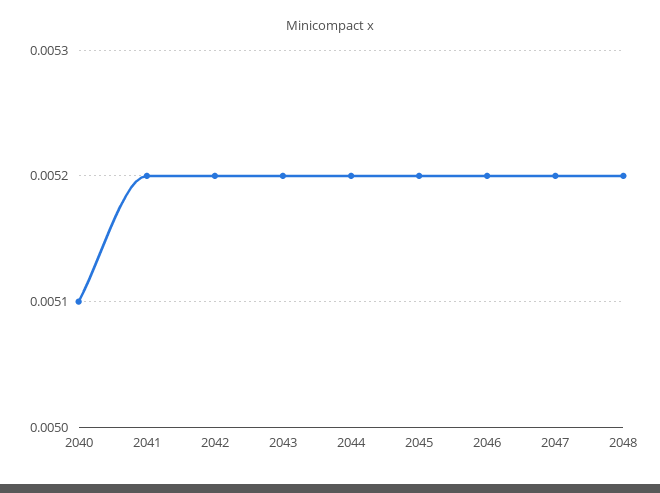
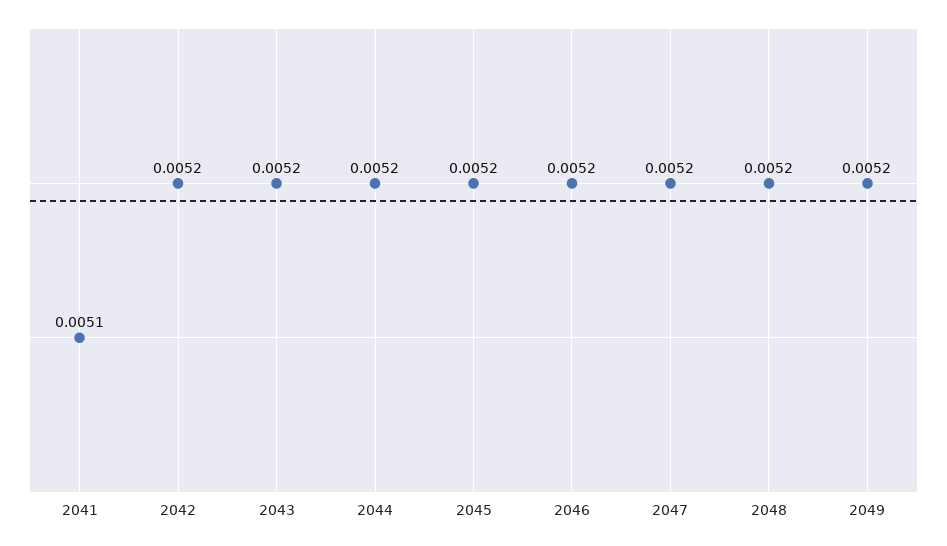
2040: 0.0051 -> none
2041: 0.0052 -> 0.0051
2049: none -> 0.0052

